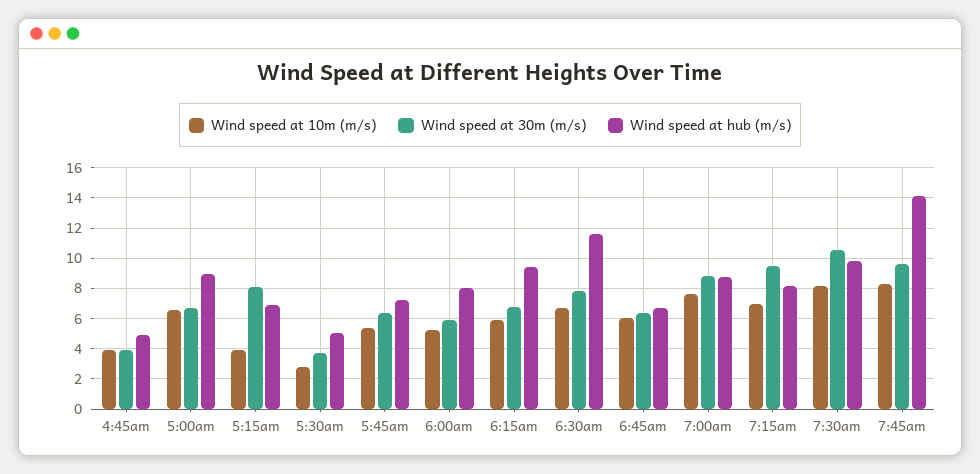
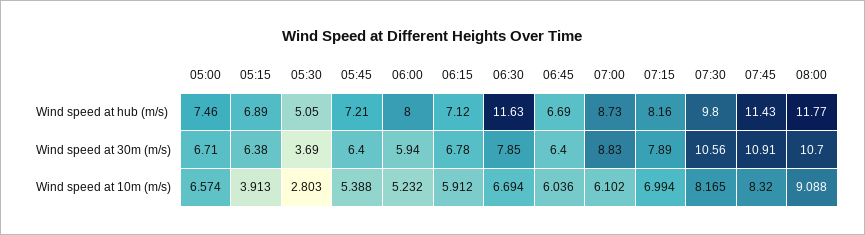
Wind speed at 10m (m/s), 4:45am: 4 -> none
Wind speed at 30m (m/s), 4:45am: 4 -> none
Wind speed at hub (m/s), 4:45am: 5 -> none
Wind speed at hub (m/s), 5:00am: 9 -> 7.46
Wind speed at 30m (m/s), 5:15am: 8 -> 6.38
Wind speed at hub (m/s), 6:15am: 9.5 -> 7.12
Wind speed at 10m (m/s), 7:00am: 7.5 -> 6.102
Wind speed at 30m (m/s), 7:15am: 9.5 -> 7.89
Wind speed at 30m (m/s), 7:45am: 9.5 -> 10.91
Wind speed at hub (m/s), 7:45am: 14 -> 11.43
Wind speed at hub (m/s), 08:00: none -> 11.77
Wind speed at 30m (m/s), 08:00: none -> 10.7
Wind speed at 10m (m/s), 08:00: none -> 9.088

